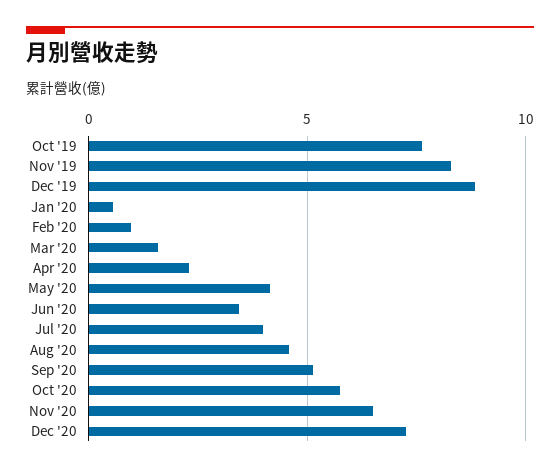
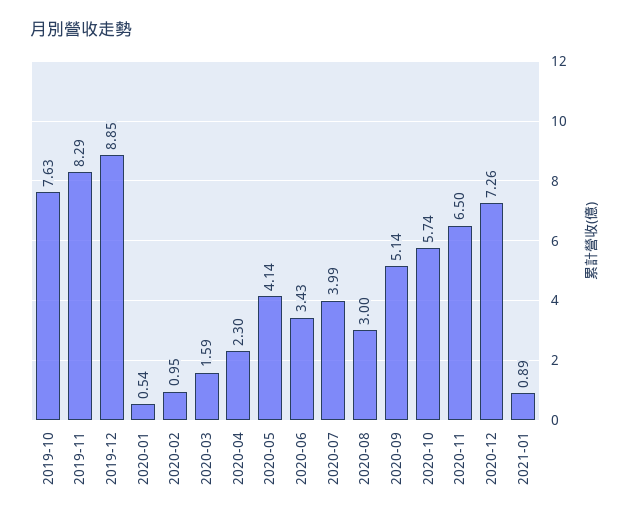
Aug '20: 4.5 -> 3
2021-01: none -> 0.89

